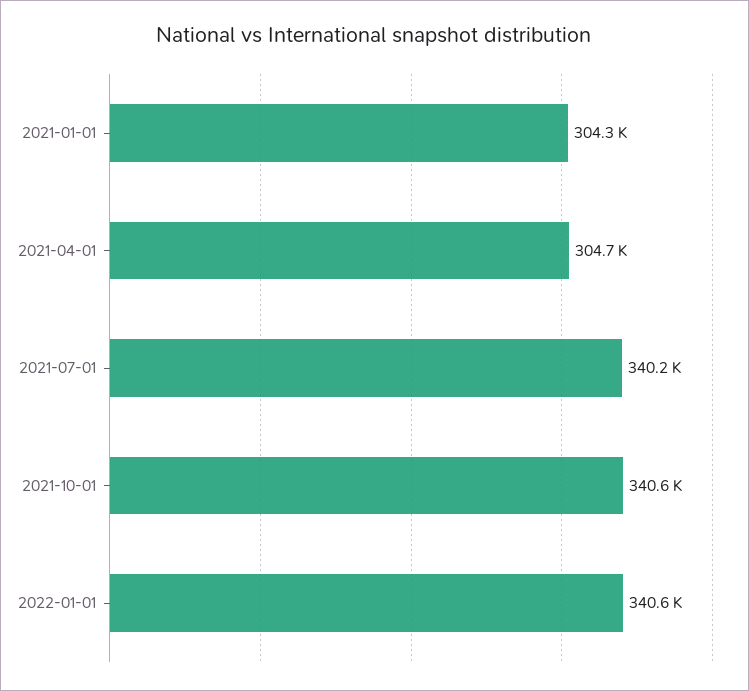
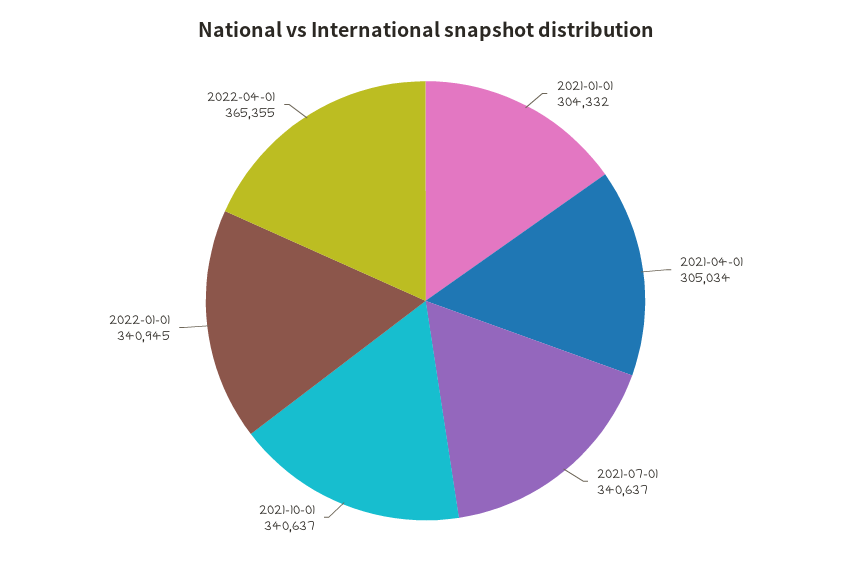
2021-04-01: 304700 -> 305034
2021-07-01: 340200 -> 340637
2022-01-01: 340600 -> 340945
2022-04-01: none -> 365355

